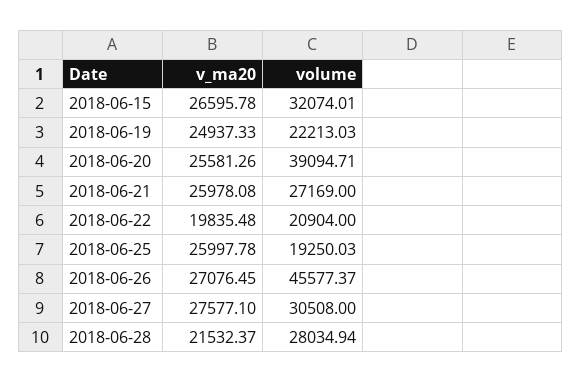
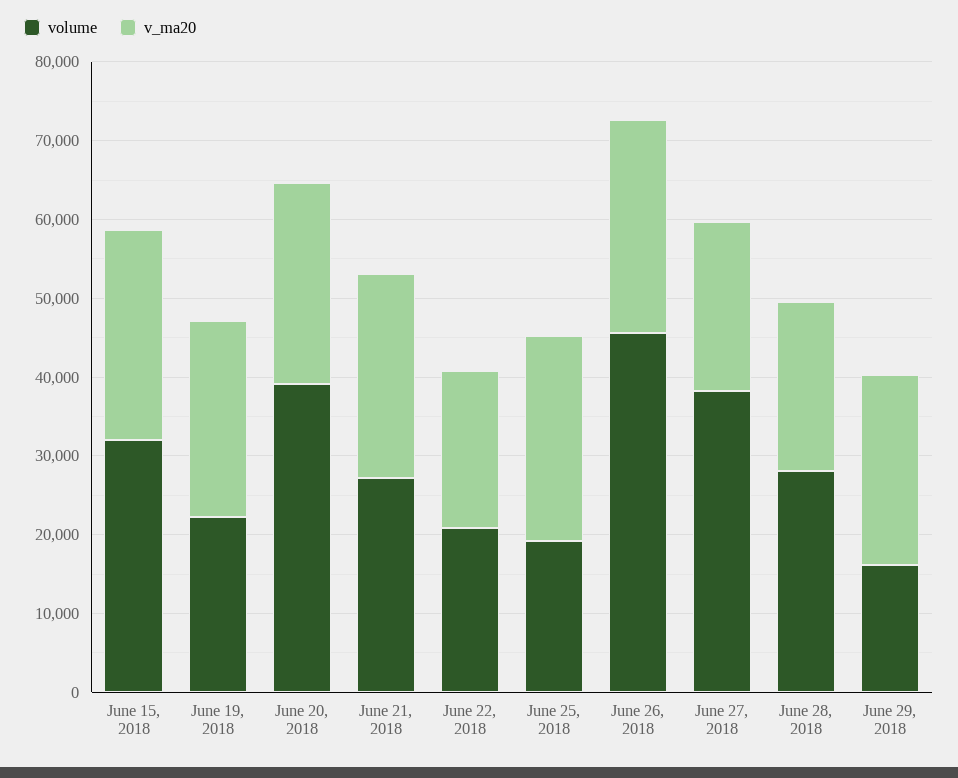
v_ma20, 2018-06-27: 27577.1 -> 22000
volume, 2018-06-27: 30508 -> 38000
volume, June 29, 2018: none -> 16000
v_ma20, June 29, 2018: none -> 24000

